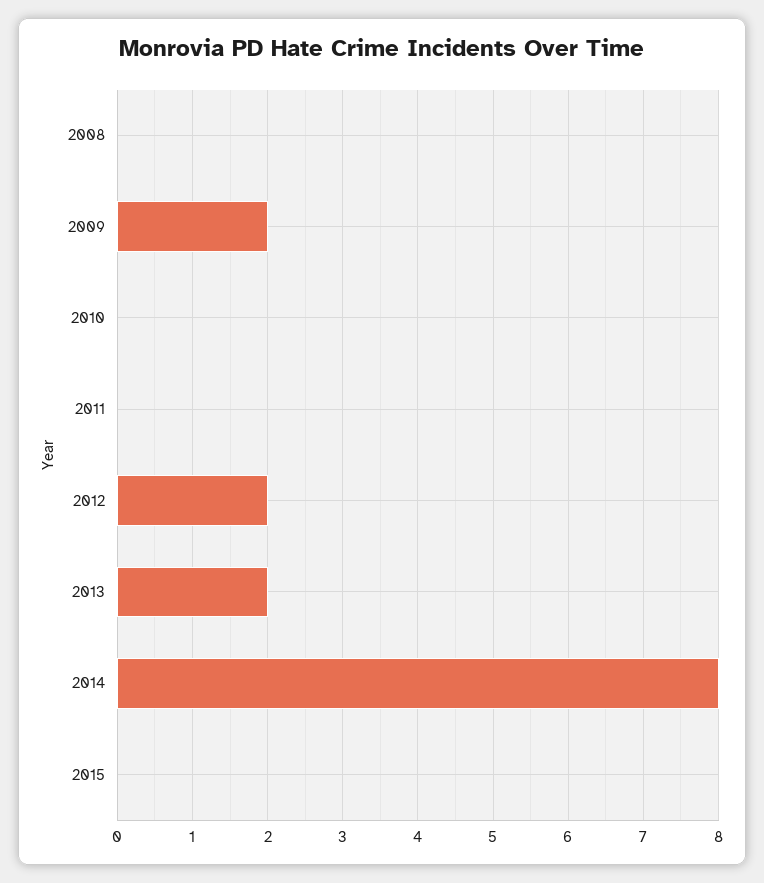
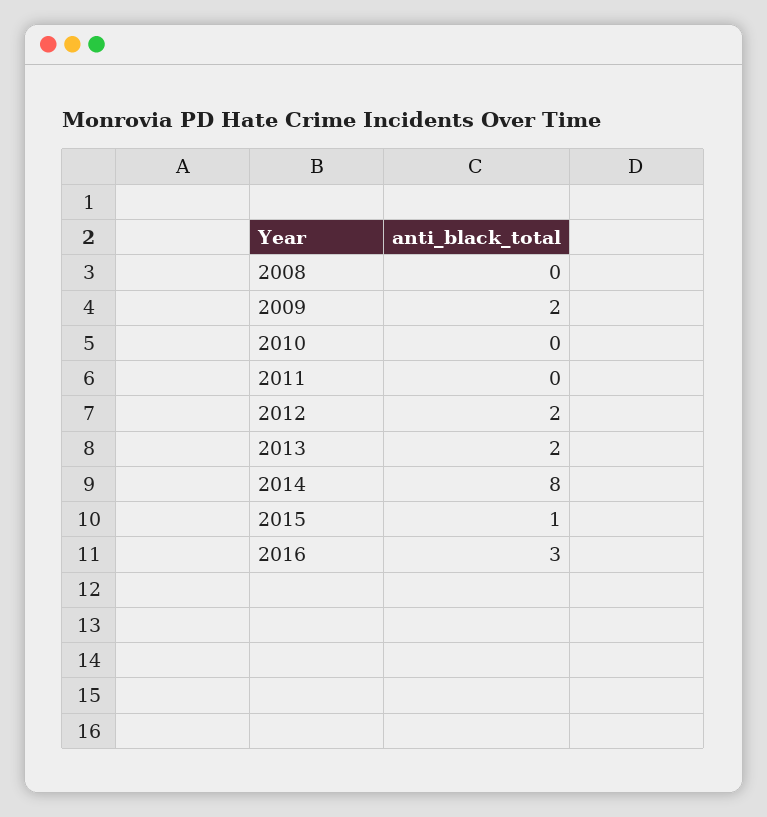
2015: 0 -> 1
2016: none -> 3

